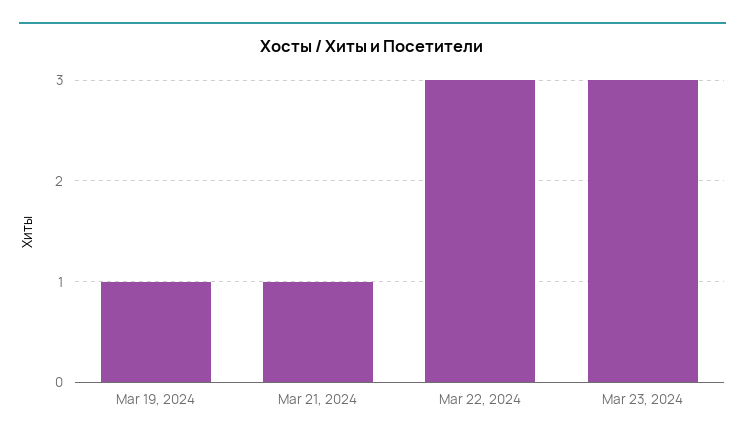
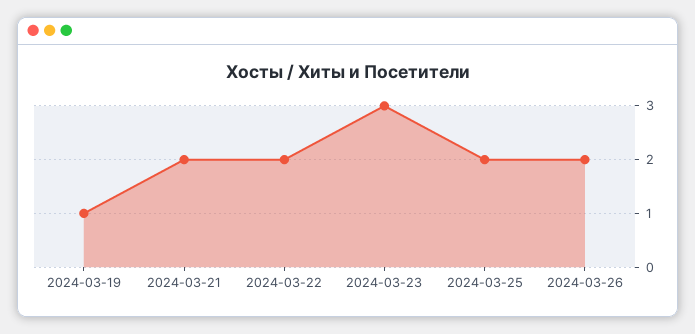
Mar 21, 2024: 1 -> 2
Mar 22, 2024: 3 -> 2
2024-03-25: none -> 2
2024-03-26: none -> 2

